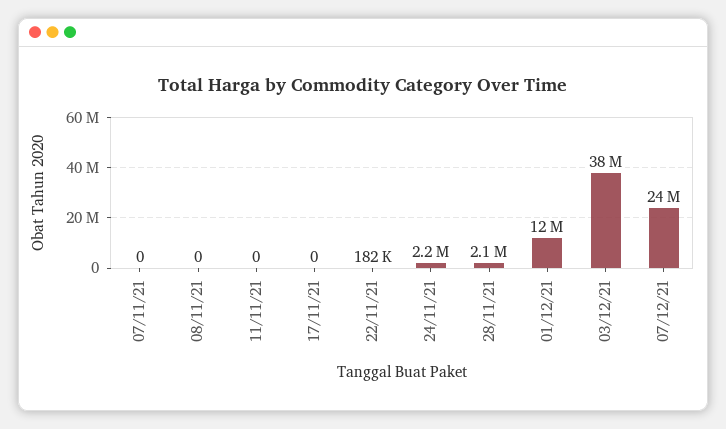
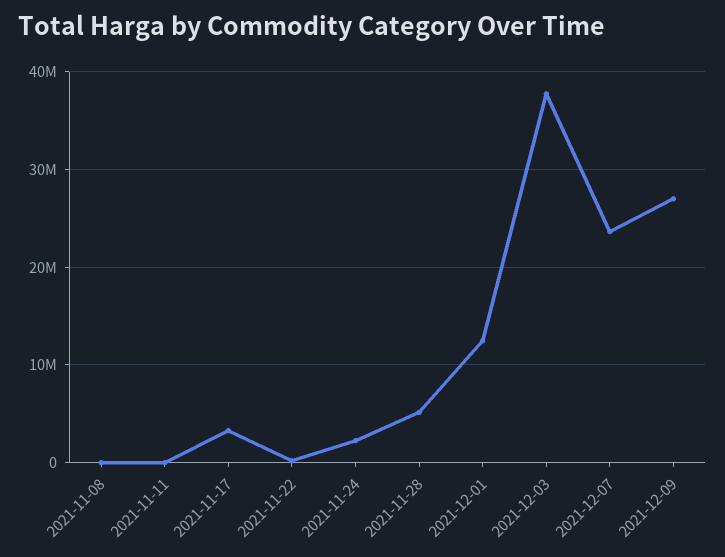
07/11/21: 0 -> none
17/11/21: 0 -> 3000000
28/11/21: 2100000 -> 5000000
2021-12-09: none -> 27000000

